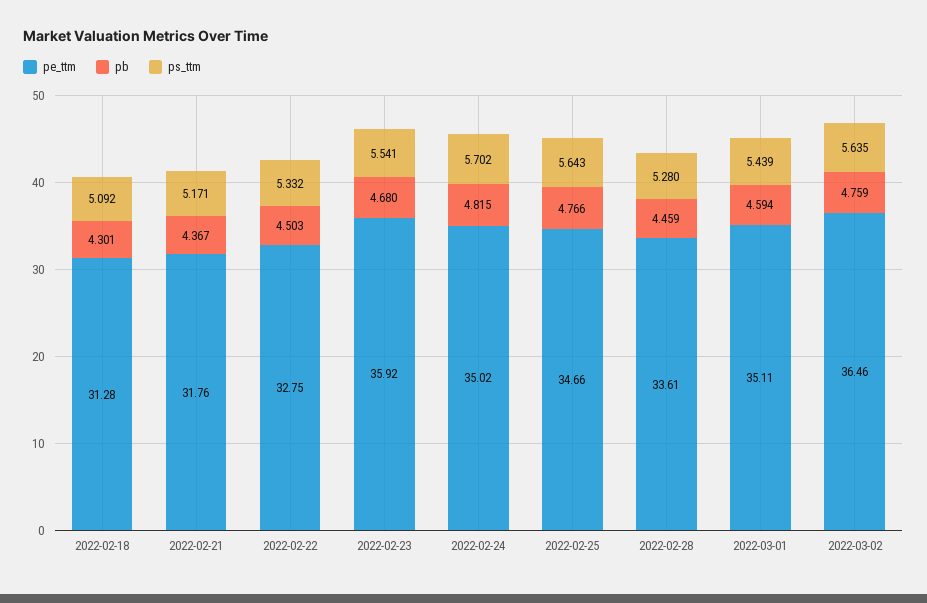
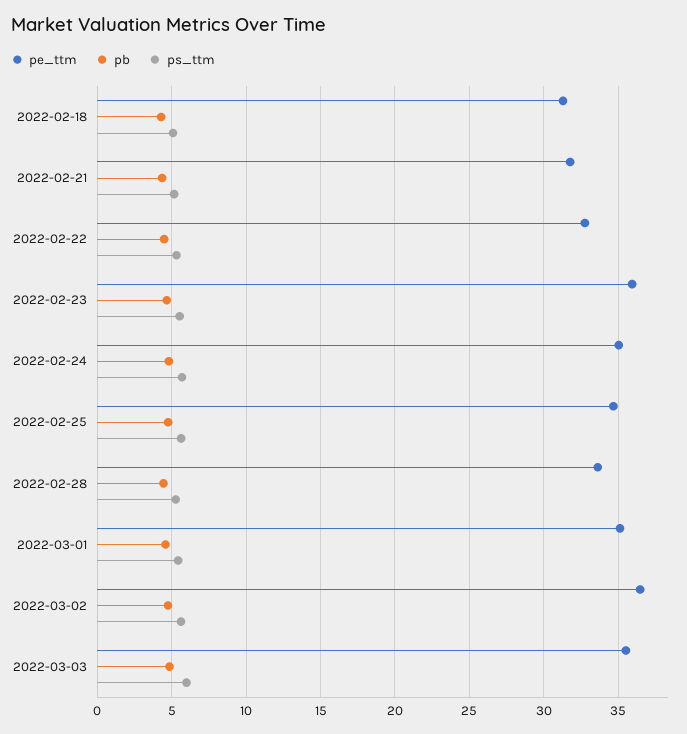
pe_ttm, 2022-03-03: none -> 35.5
pb, 2022-03-03: none -> 5
ps_ttm, 2022-03-03: none -> 6

